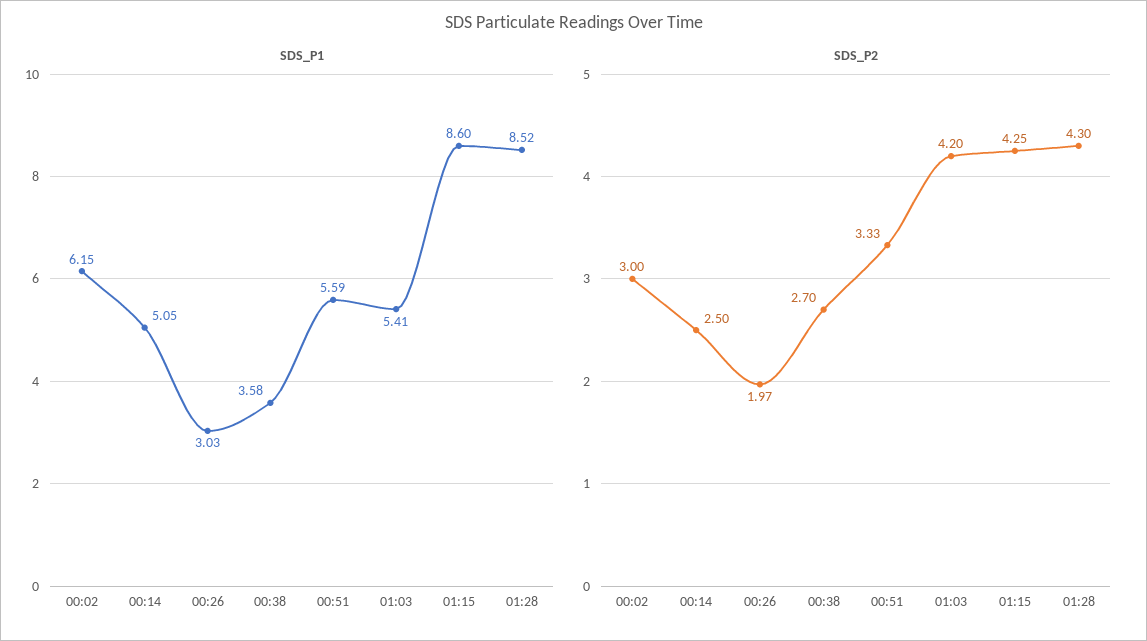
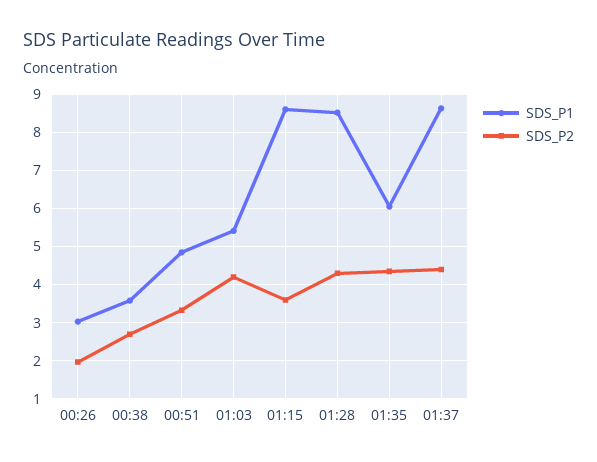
SDS_P1, 00:02: 6.15 -> none
SDS_P1, 00:14: 5.05 -> none
SDS_P1, 00:51: 5.59 -> 4.8
SDS_P2, 00:02: 3 -> none
SDS_P2, 00:14: 2.5 -> none
SDS_P2, 01:15: 4.25 -> 3.6
SDS_P1, 01:35: none -> 6
SDS_P2, 01:35: none -> 4.4
SDS_P1, 01:37: none -> 8.6
SDS_P2, 01:37: none -> 4.4

